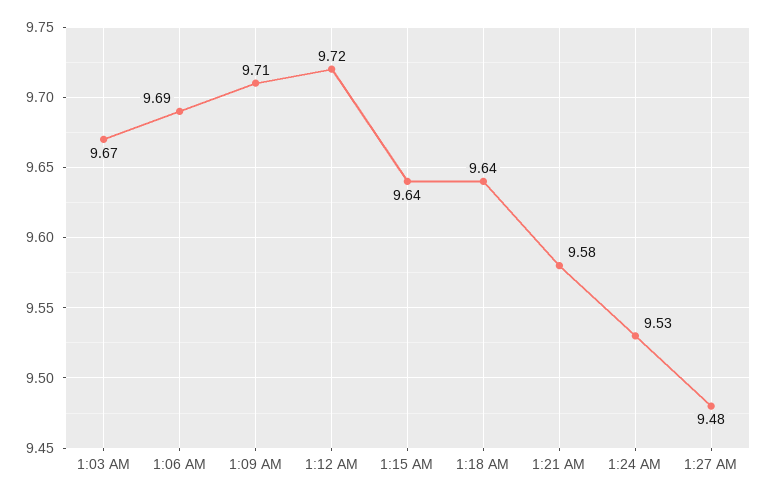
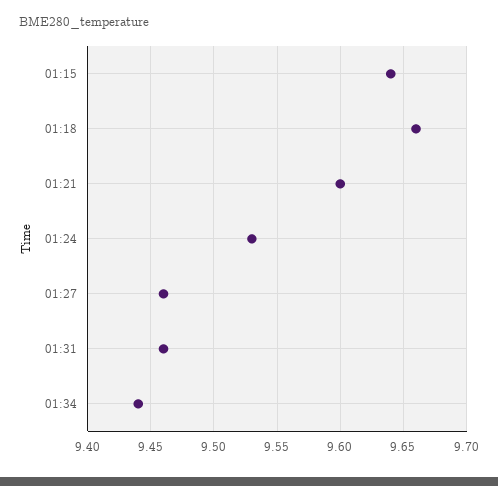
1:03 AM: 9.67 -> none
1:06 AM: 9.69 -> none
1:09 AM: 9.71 -> none
1:12 AM: 9.72 -> none
1:18 AM: 9.64 -> 9.66
1:21 AM: 9.58 -> 9.6
1:27 AM: 9.48 -> 9.46
01:31: none -> 9.46
01:34: none -> 9.44

